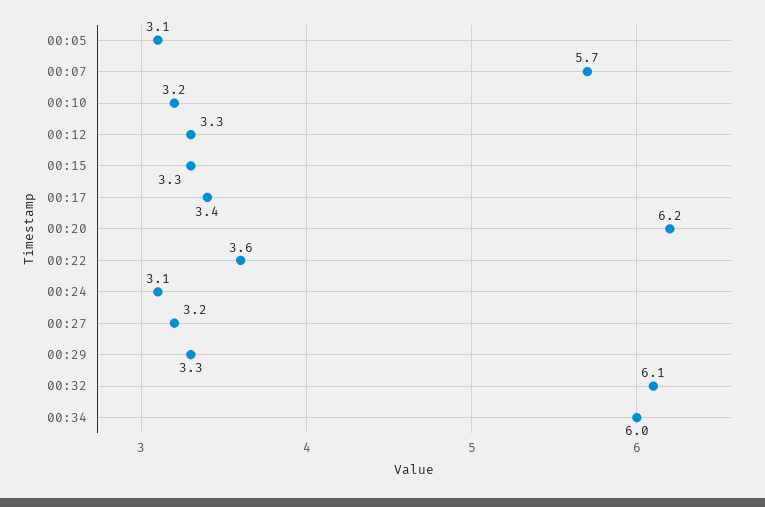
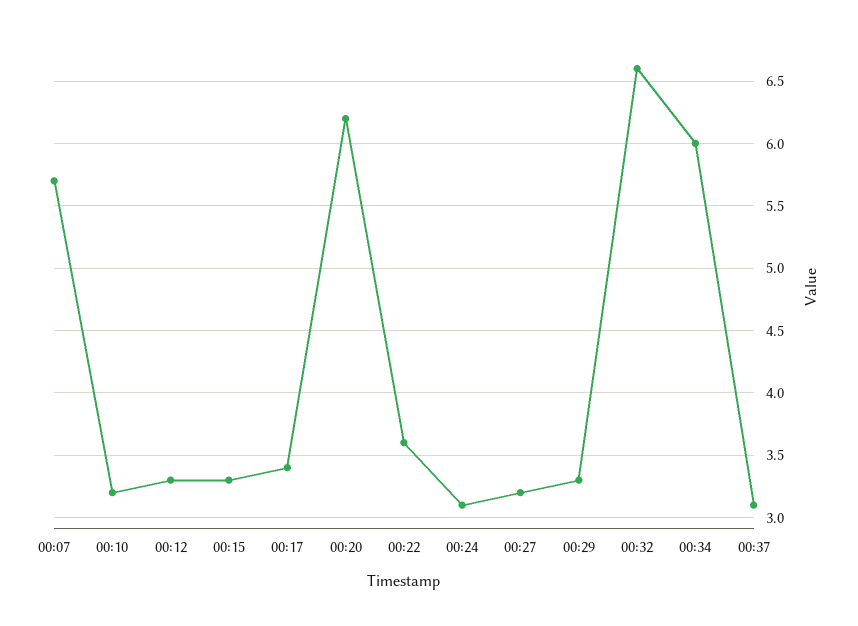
00:05: 3.1 -> none
00:32: 6.1 -> 6.6
00:37: none -> 3.1

